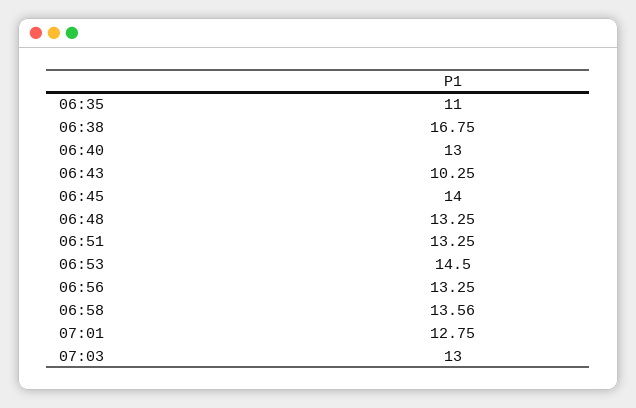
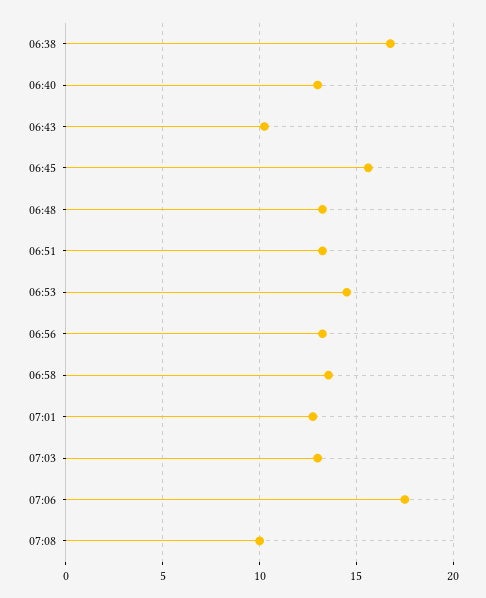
06:35: 11 -> none
06:45: 14 -> 15.5
07:06: none -> 17.5
07:08: none -> 10

